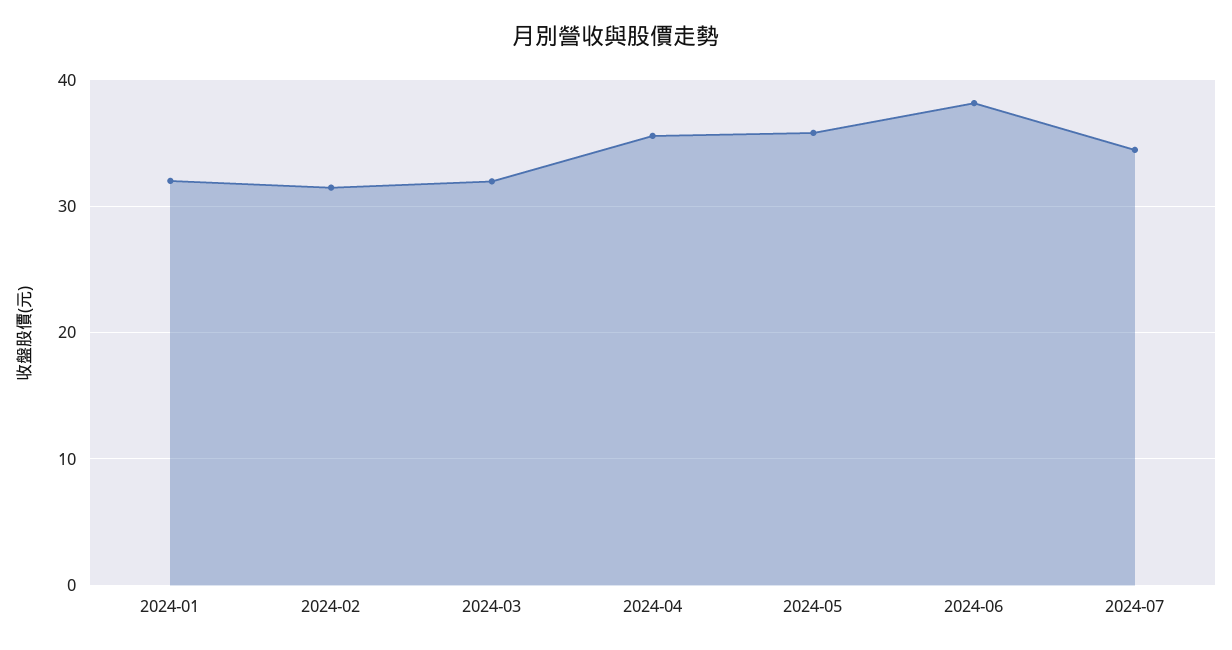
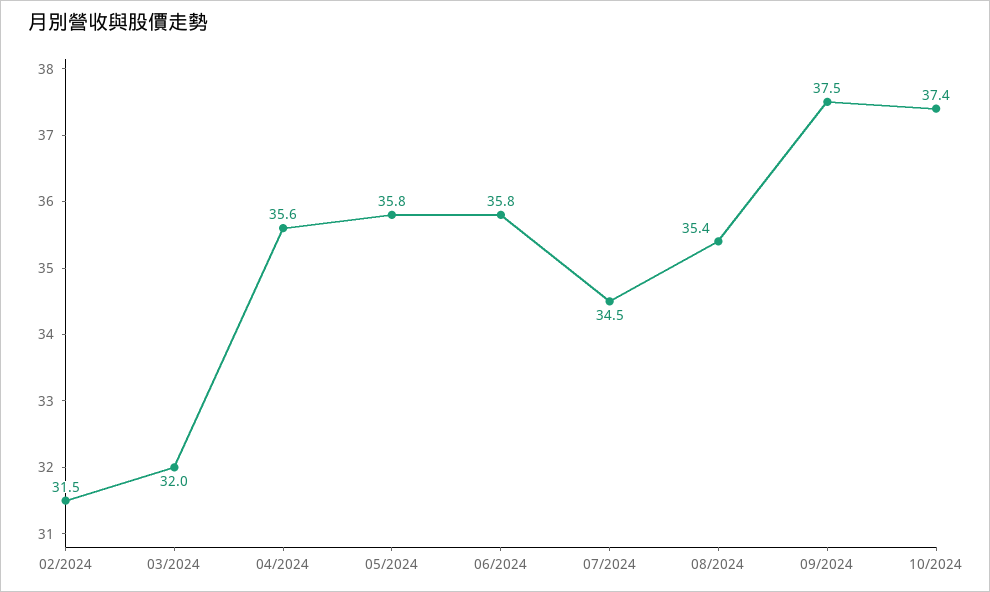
2024-01: 32 -> none
2024-06: 38 -> 35.8
08/2024: none -> 35.4
09/2024: none -> 37.5
10/2024: none -> 37.4

